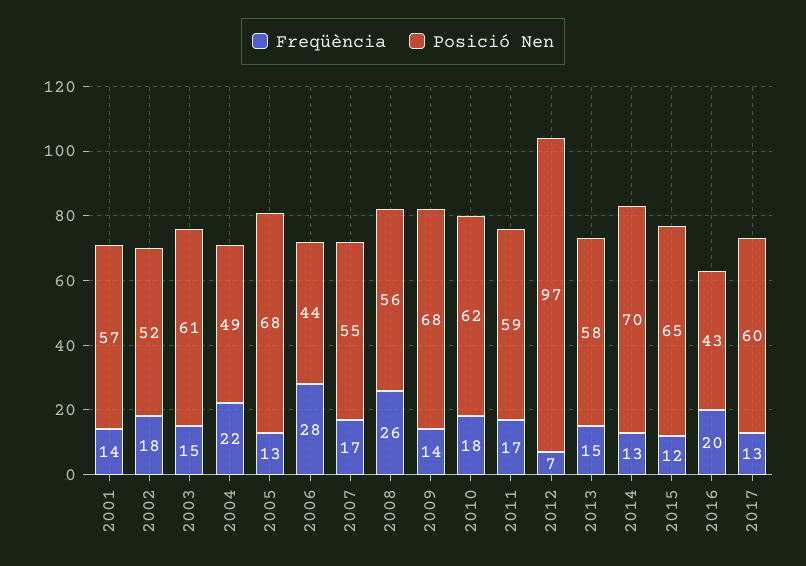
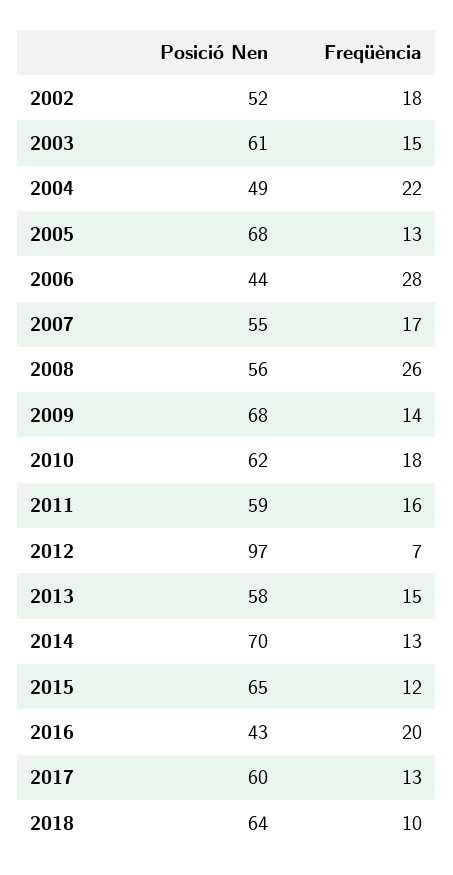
Freqüència, 2001: 14 -> none
Posició Nen, 2001: 57 -> none
Freqüència, 2011: 17 -> 16
Posició Nen, 2018: none -> 64
Freqüència, 2018: none -> 10

